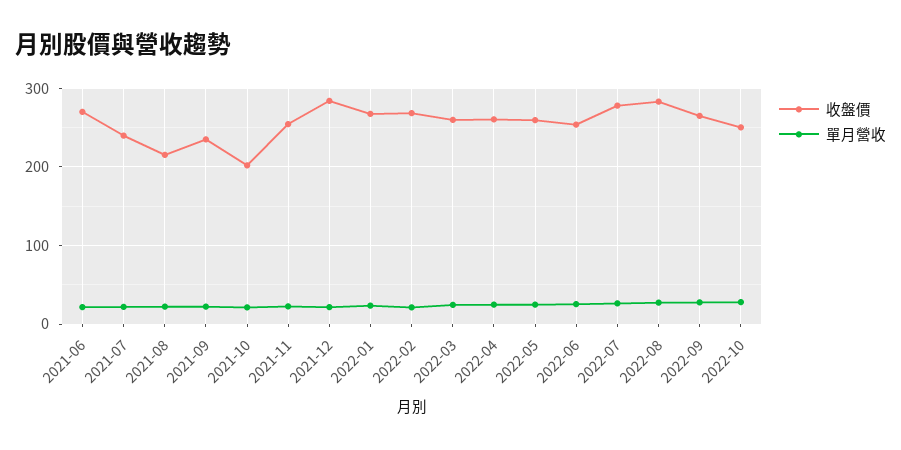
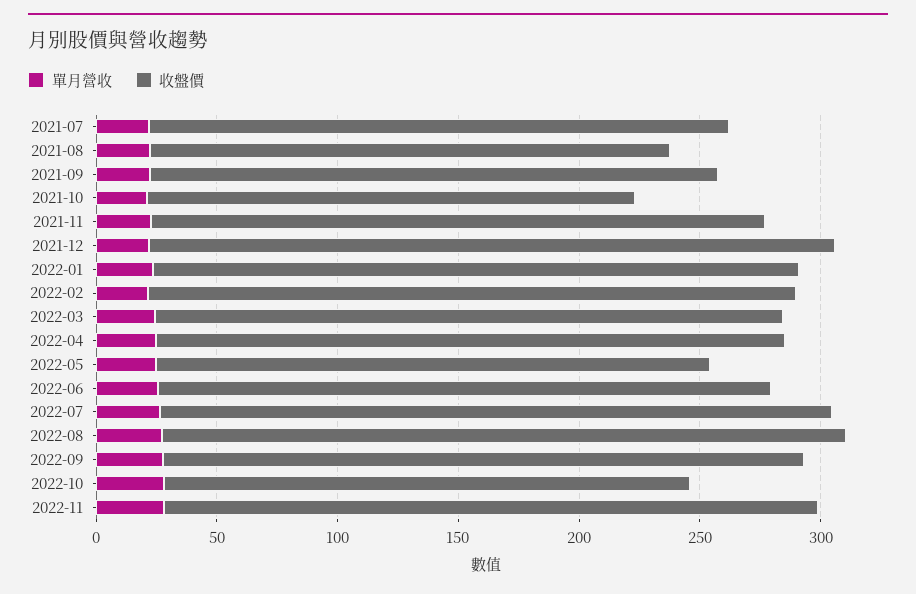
收盤價, 2021-06: 270 -> none
單月營收, 2021-06: 20 -> none
收盤價, 2022-05: 260 -> 230
收盤價, 2022-10: 250 -> 220
單月營收, 2022-11: none -> 30
收盤價, 2022-11: none -> 270

